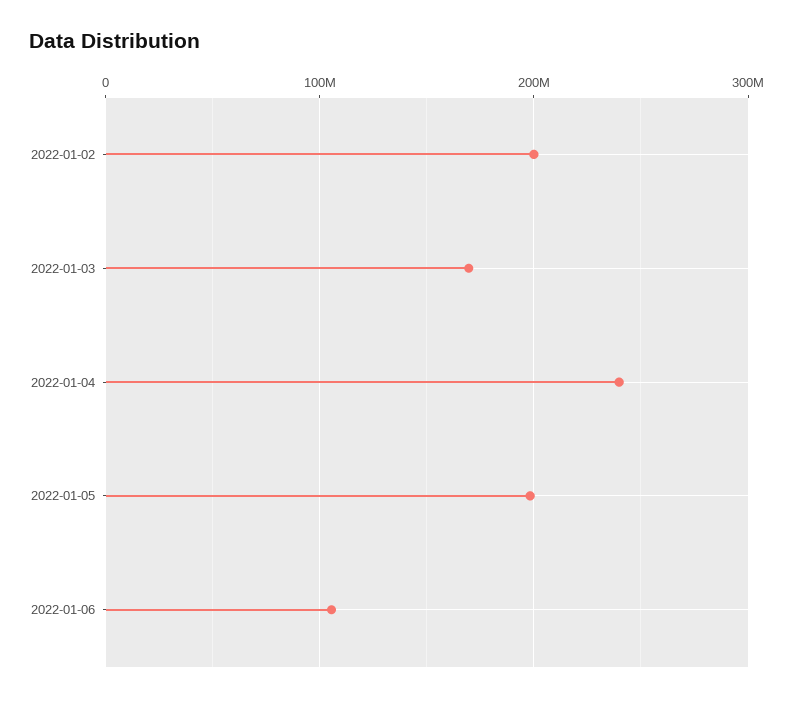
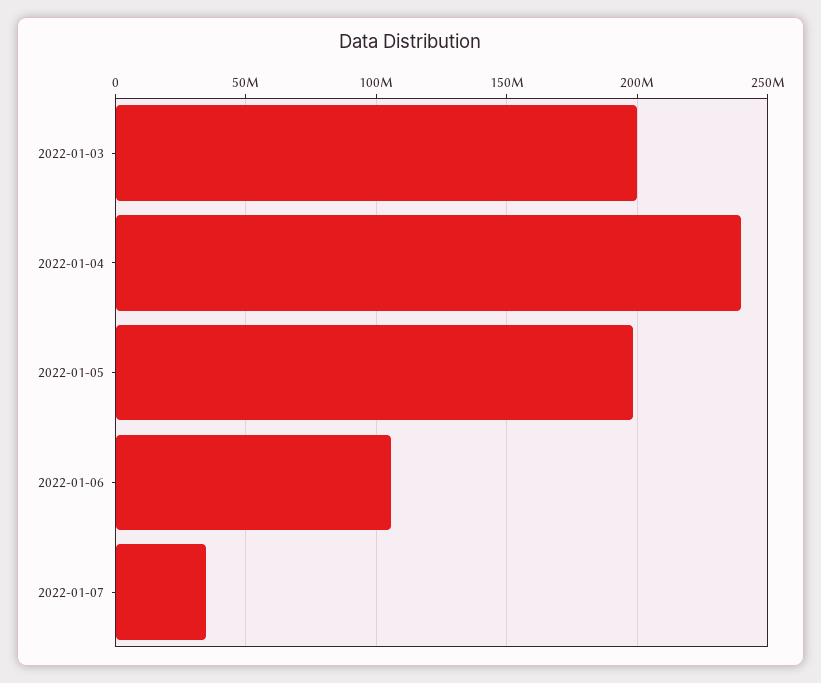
2022-01-02: 200000000 -> none
2022-01-03: 170000000 -> 200000000
2022-01-07: none -> 35000000

